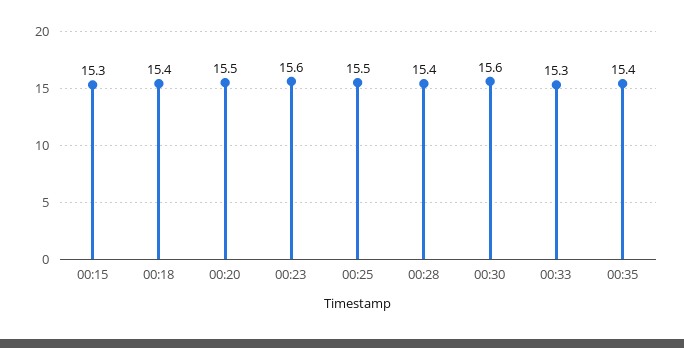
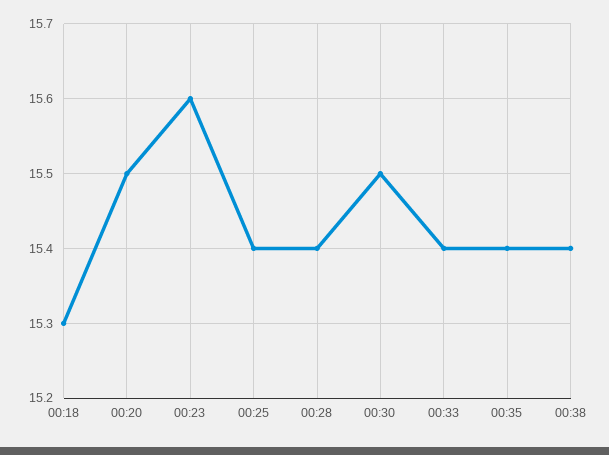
00:15: 15.3 -> none
00:18: 15.4 -> 15.3
00:25: 15.5 -> 15.4
00:30: 15.6 -> 15.5
00:33: 15.3 -> 15.4
00:38: none -> 15.4

